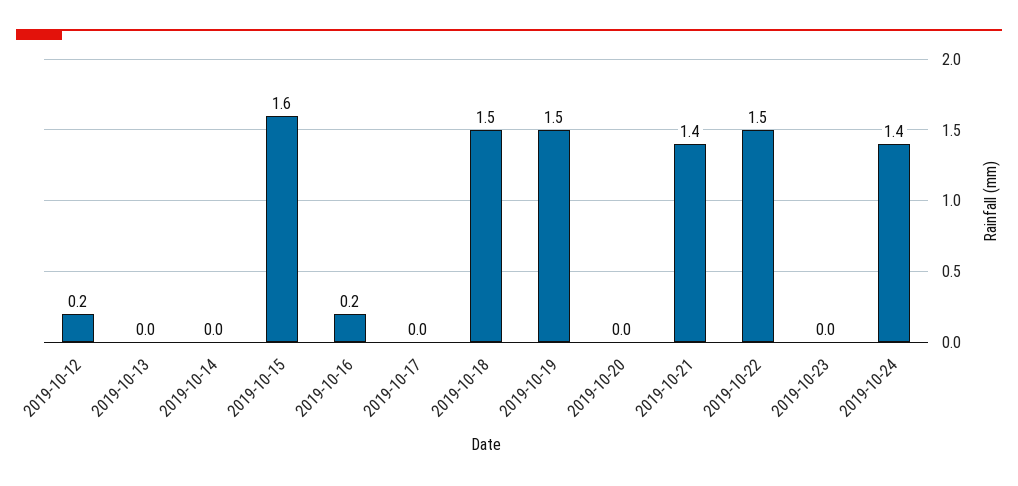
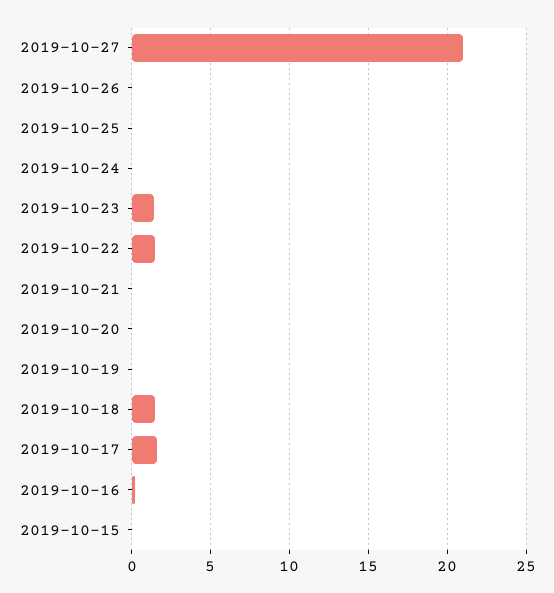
2019-10-12: 0.2 -> none
2019-10-13: 0 -> none
2019-10-14: 0 -> none
2019-10-15: 1.6 -> 0
2019-10-17: 0 -> 1.5
2019-10-19: 1.5 -> 0
2019-10-21: 1.4 -> 0
2019-10-23: 0 -> 1.5
2019-10-24: 1.4 -> 0
2019-10-27: none -> 21
2019-10-26: none -> 0
2019-10-25: none -> 0

